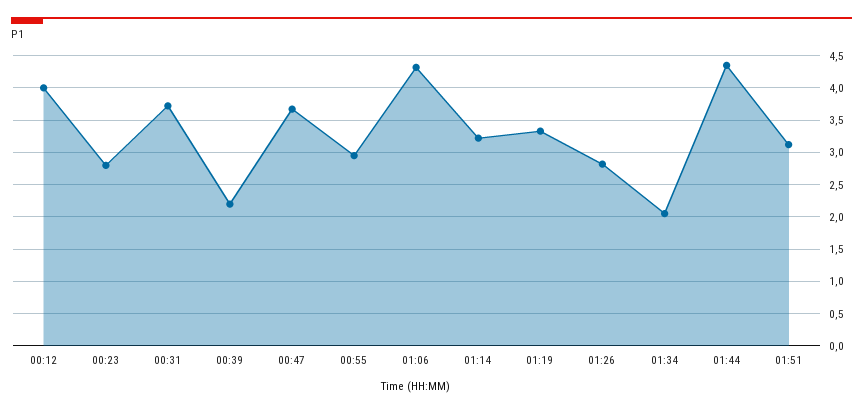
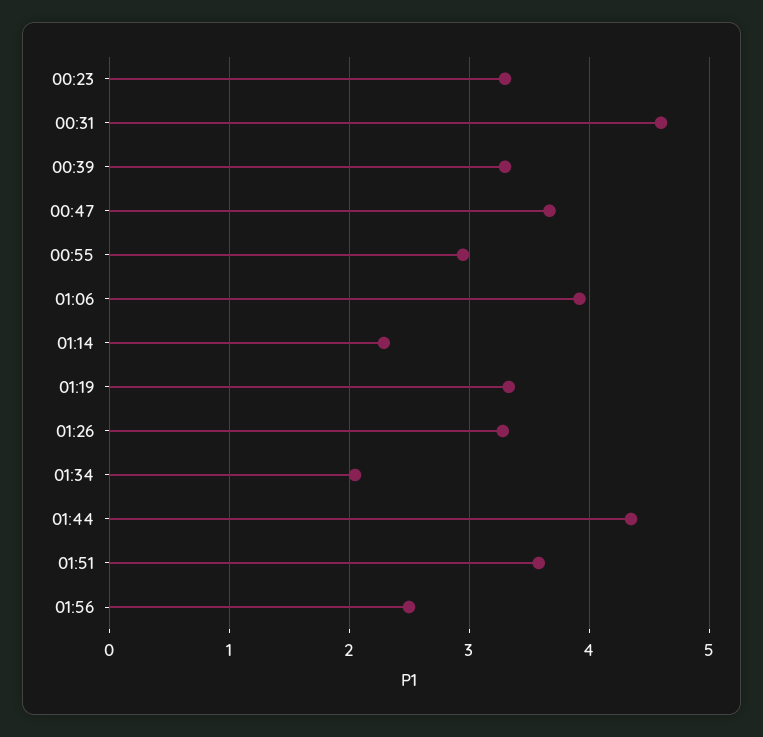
00:12: 4 -> none
00:23: 2.8 -> 3.3
00:31: 3.7 -> 4.6
00:39: 2.2 -> 3.3
01:06: 4.3 -> 3.9
01:14: 3.2 -> 2.3
01:26: 2.8 -> 3.3
01:51: 3.1 -> 3.6
01:56: none -> 2.5

